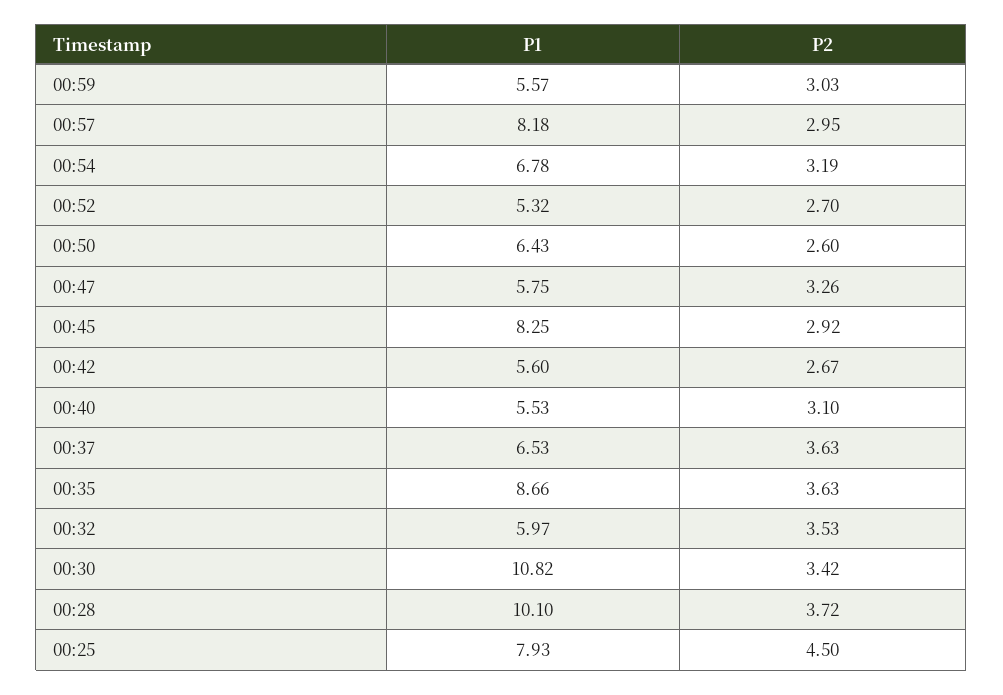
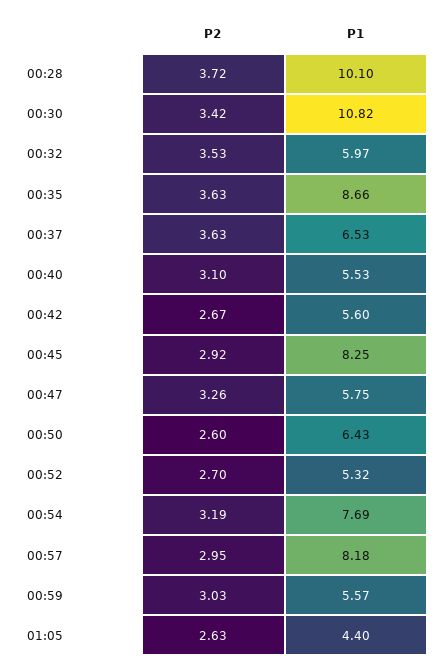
P1, 00:54: 6.78 -> 7.69
P1, 00:25: 7.93 -> none
P2, 00:25: 4.5 -> none
P2, 01:05: none -> 2.63
P1, 01:05: none -> 4.4

